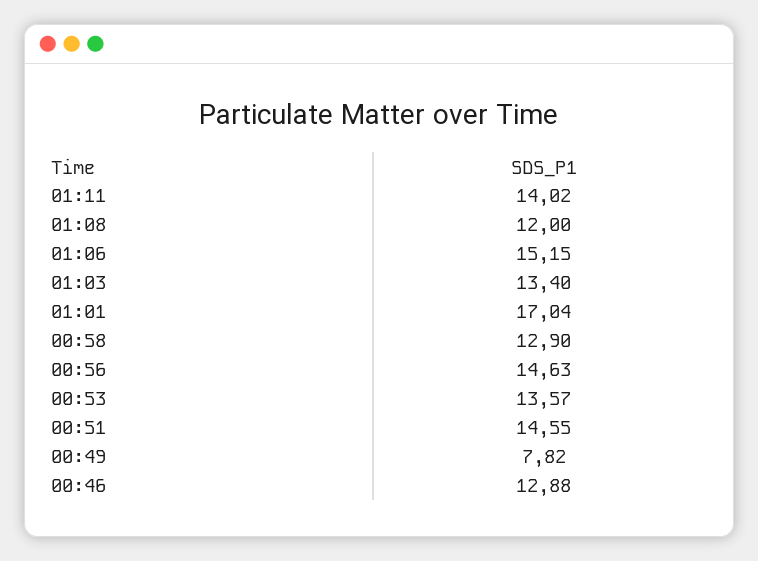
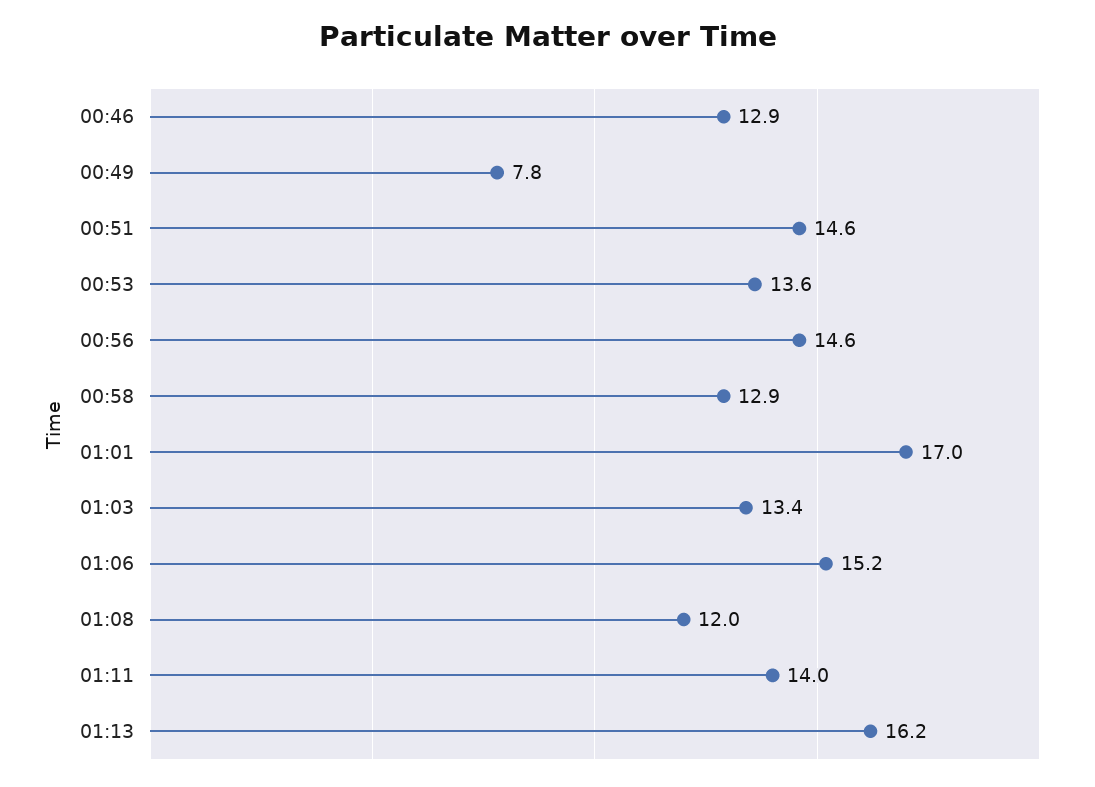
01:13: none -> 16.2

